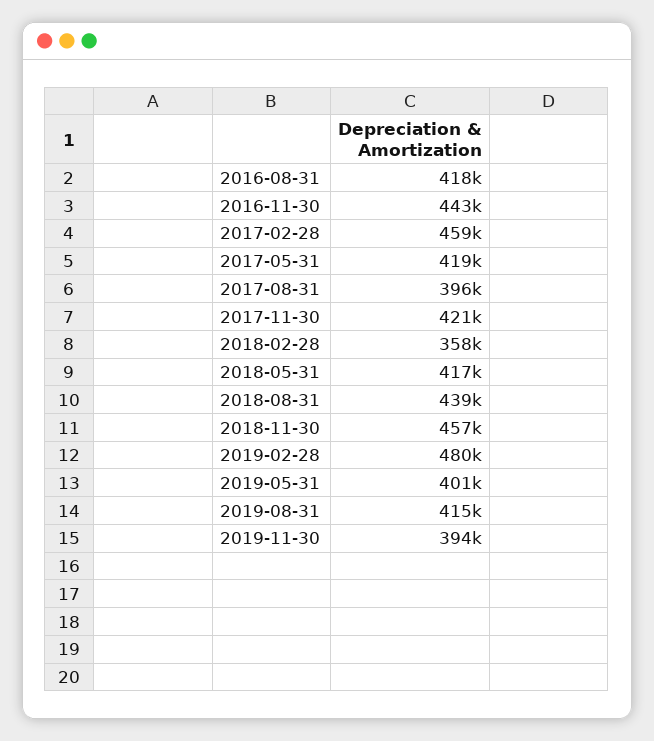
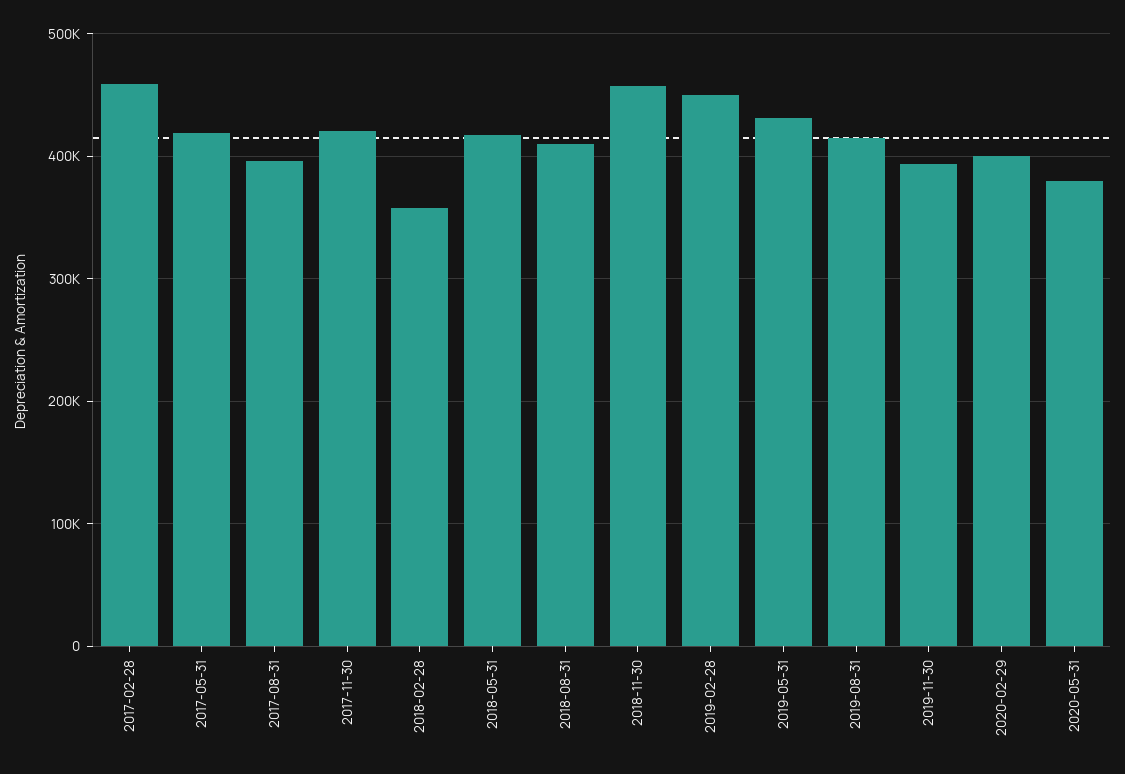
2016-08-31: 418000 -> none
2016-11-30: 443000 -> none
2018-08-31: 439000 -> 410000
2019-02-28: 480000 -> 450000
2019-05-31: 401000 -> 430000
2020-02-29: none -> 400000
2020-05-31: none -> 380000

